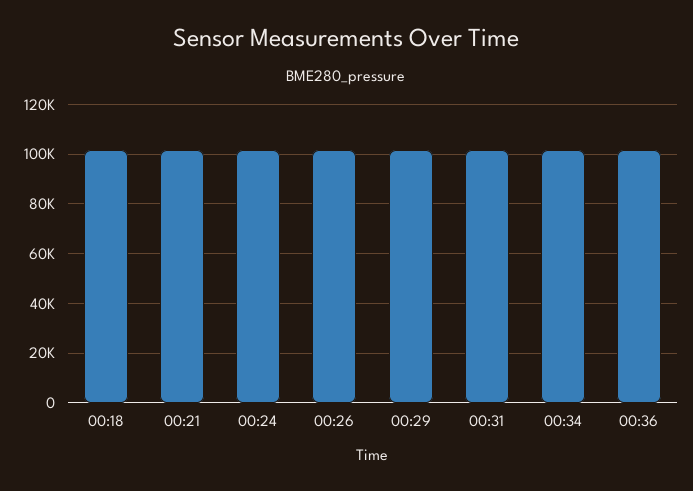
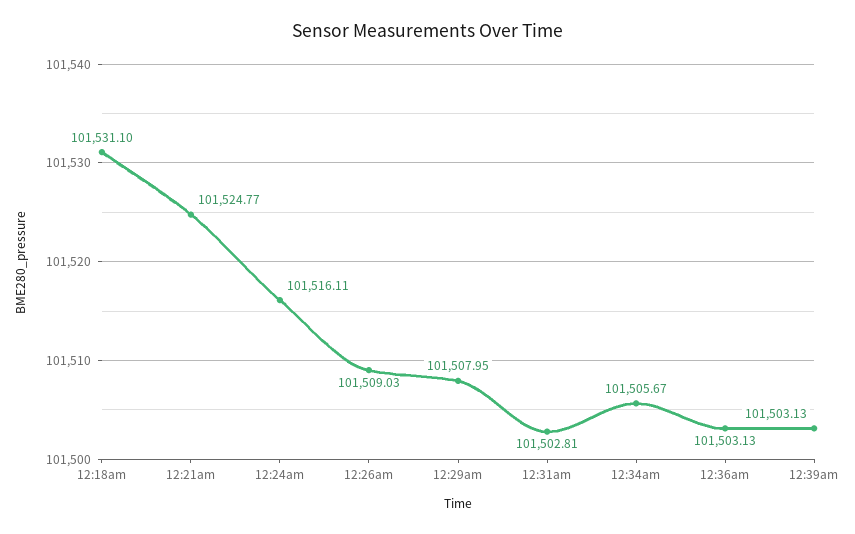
12:39am: none -> 101503.13

